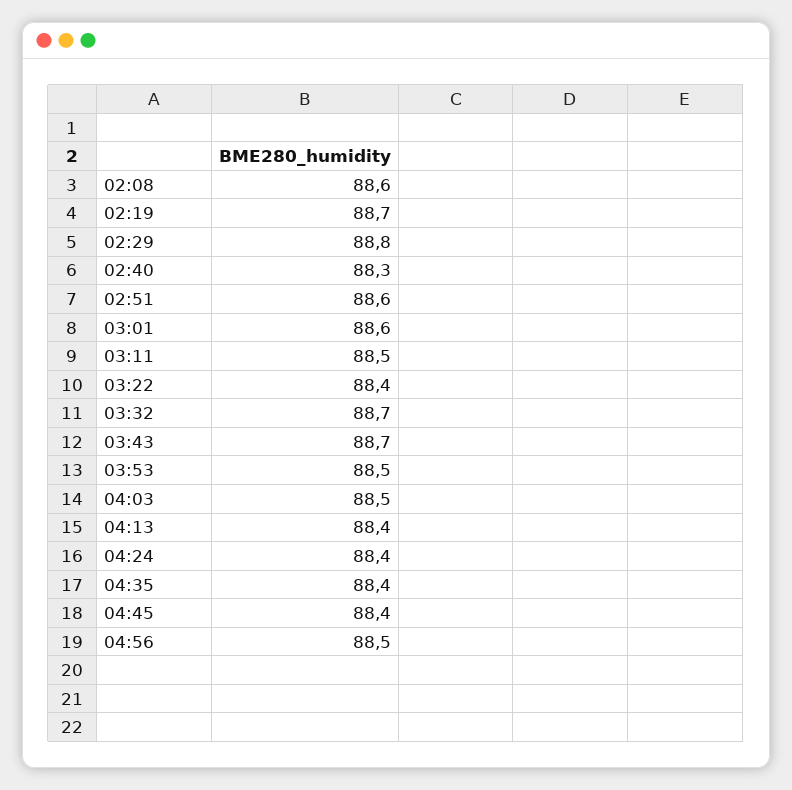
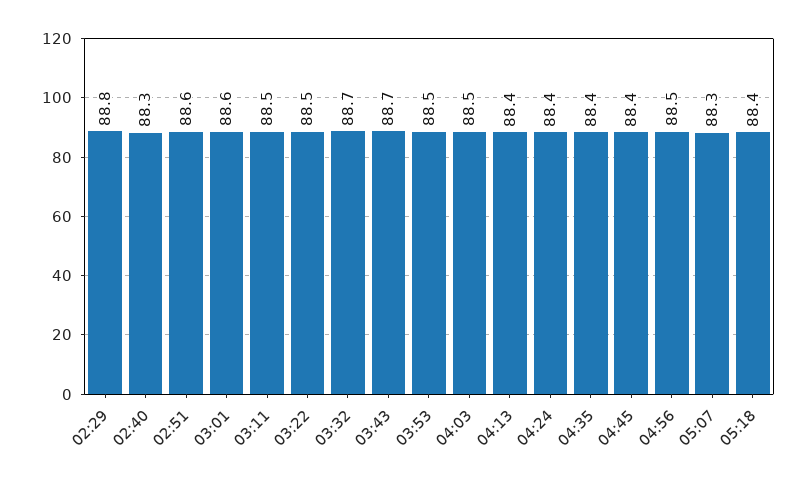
02:08: 88.6 -> none
02:19: 88.7 -> none
03:22: 88.4 -> 88.5
05:07: none -> 88.3
05:18: none -> 88.4

